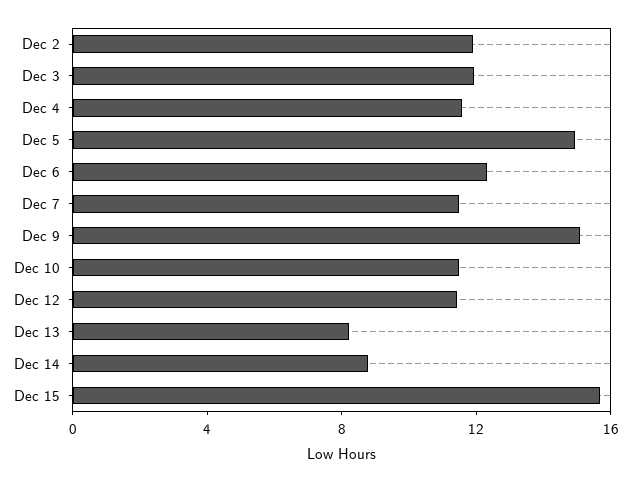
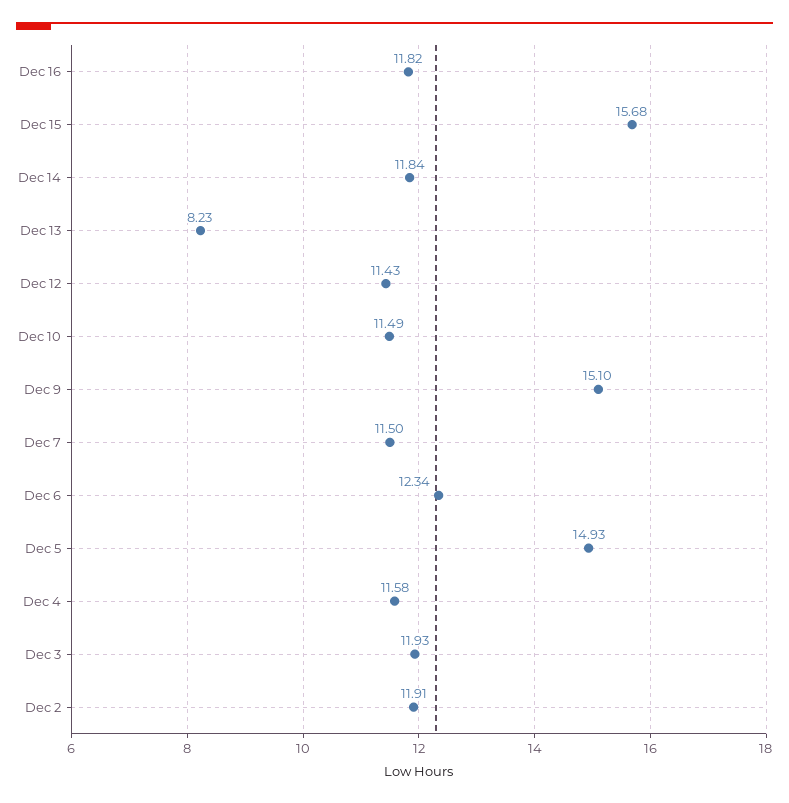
Dec 14: 9 -> 11.84
Dec 16: none -> 11.82

